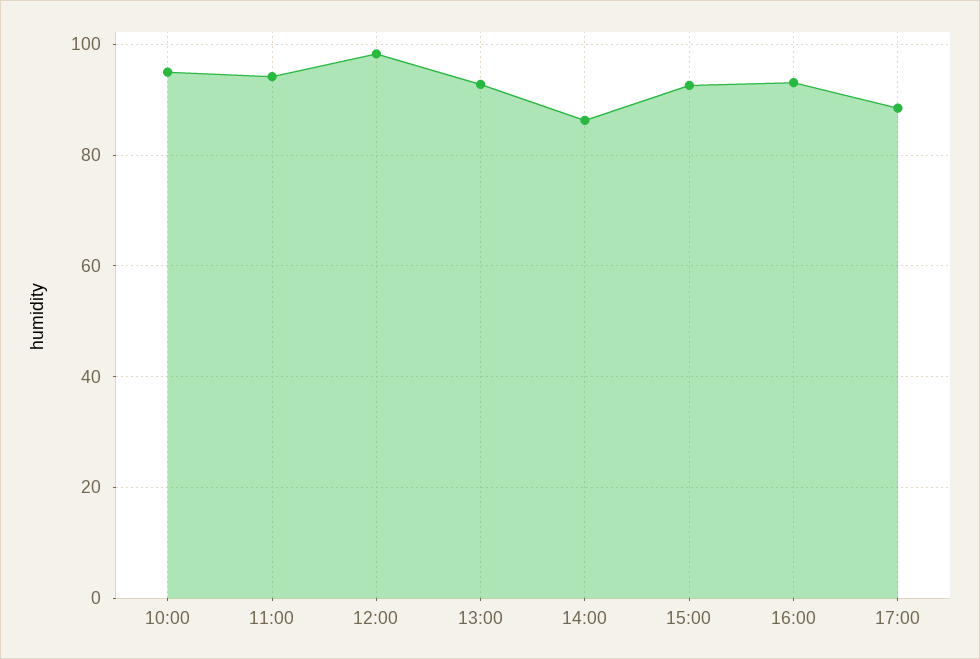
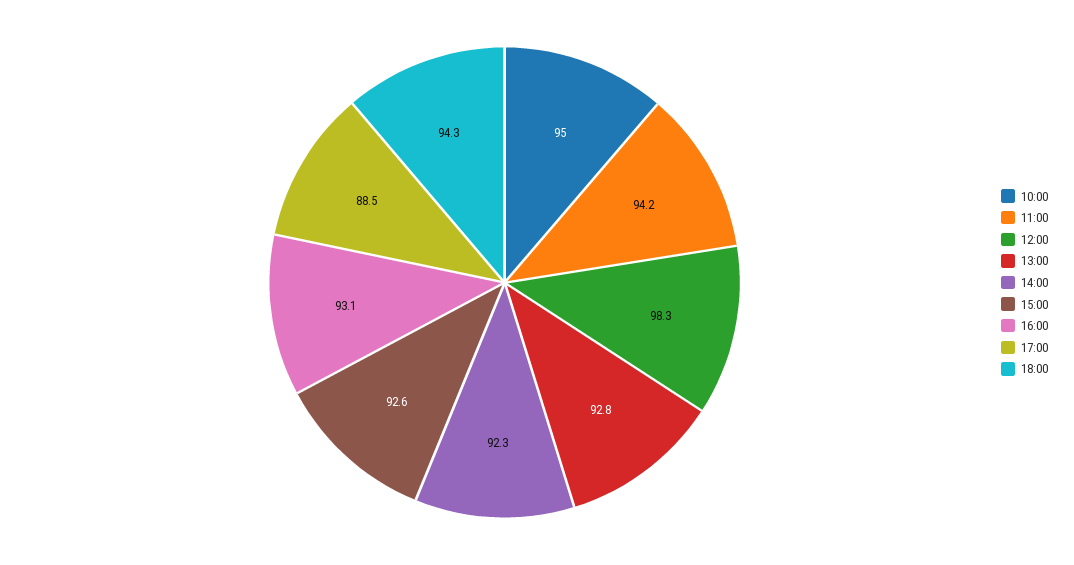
14:00: 86 -> 92.3
18:00: none -> 94.3

